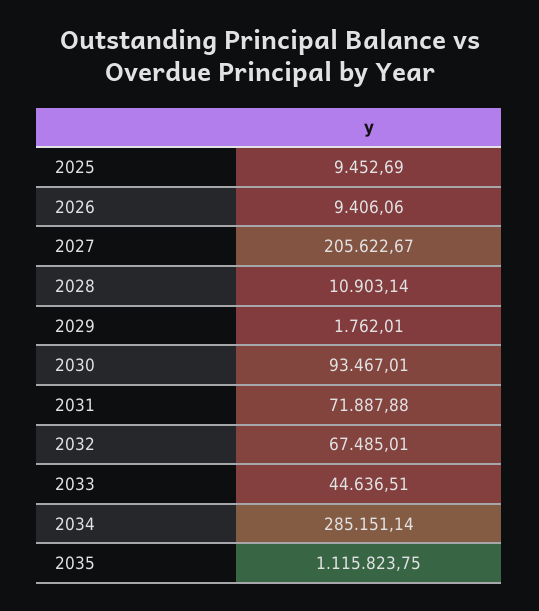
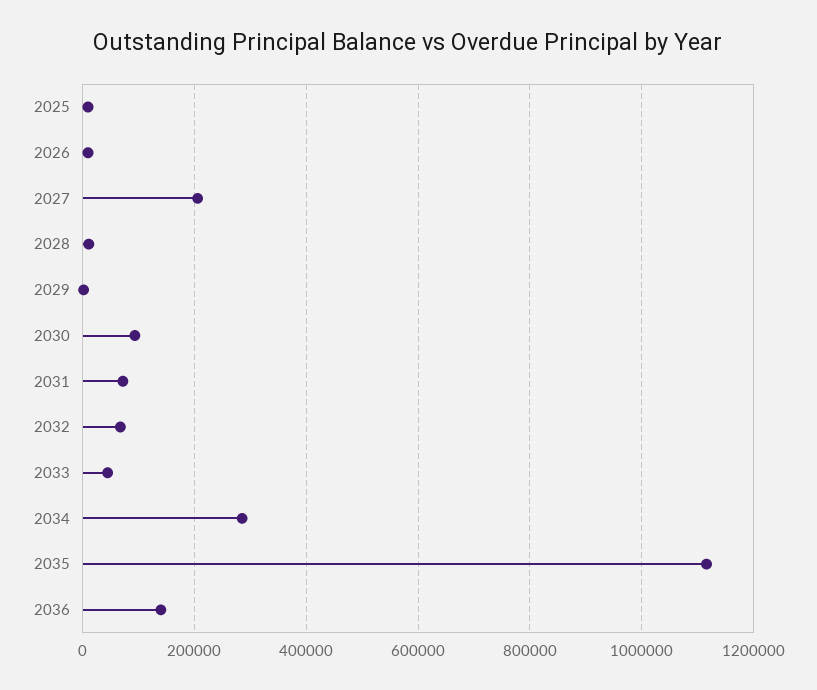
2036: none -> 140000

